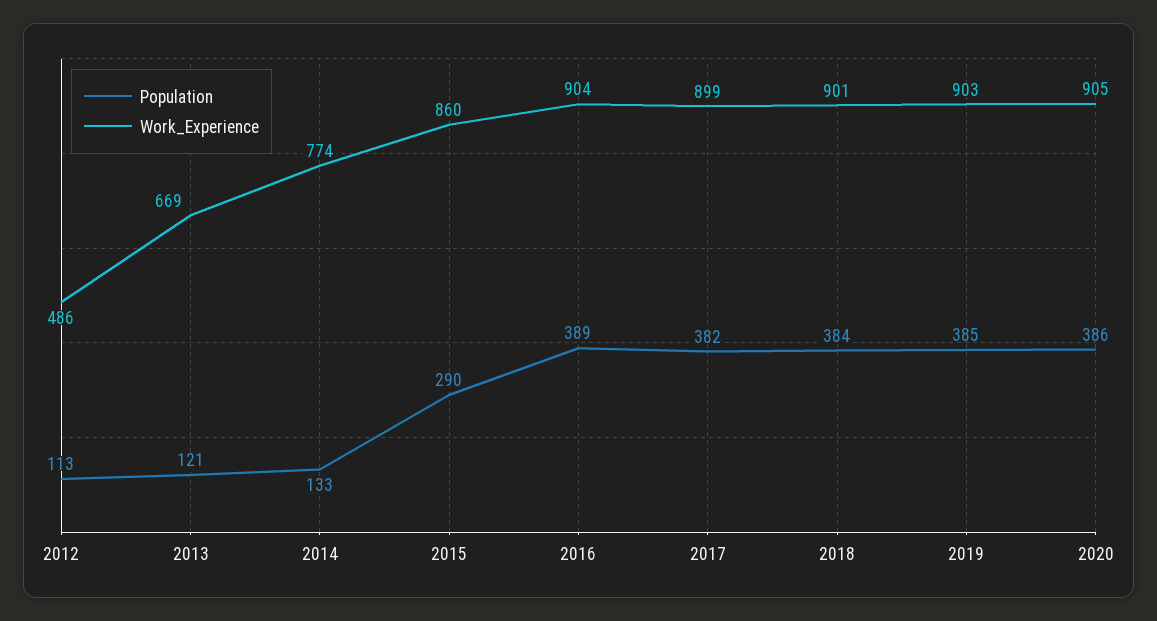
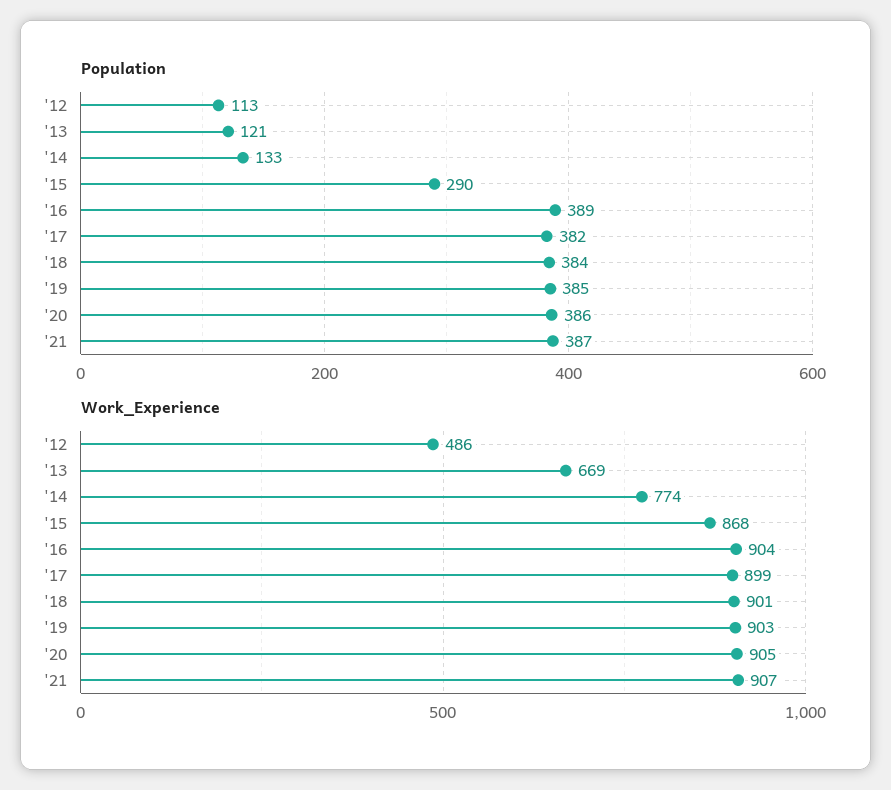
Work_Experience, 2015: 860 -> 868
Population, '21: none -> 387
Work_Experience, '21: none -> 907

